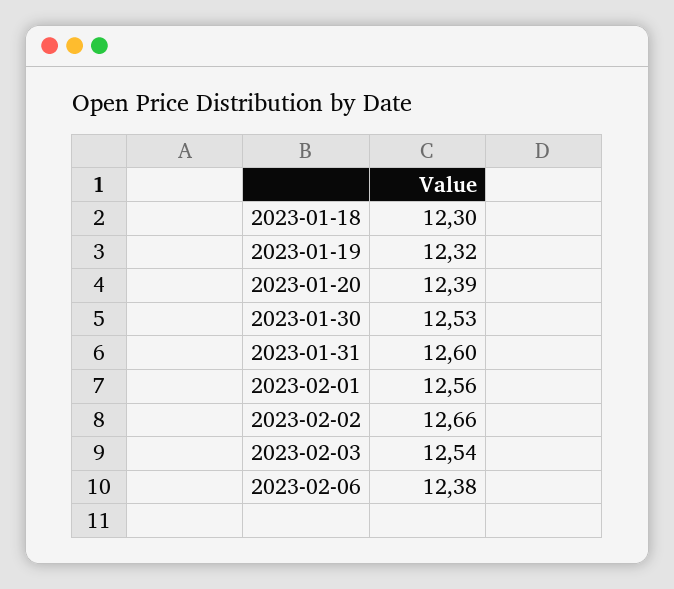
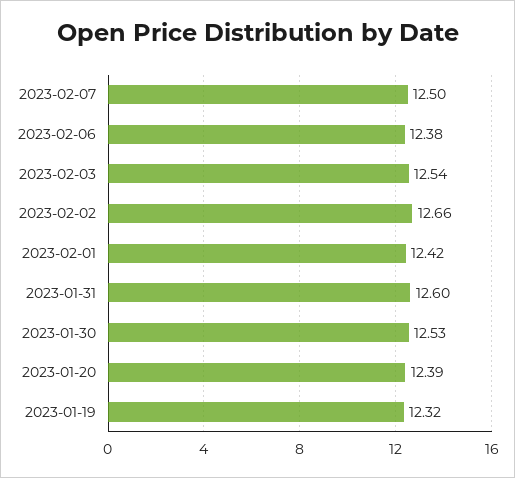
2023-01-18: 12.3 -> none
2023-02-01: 12.56 -> 12.42
2023-02-07: none -> 12.5

